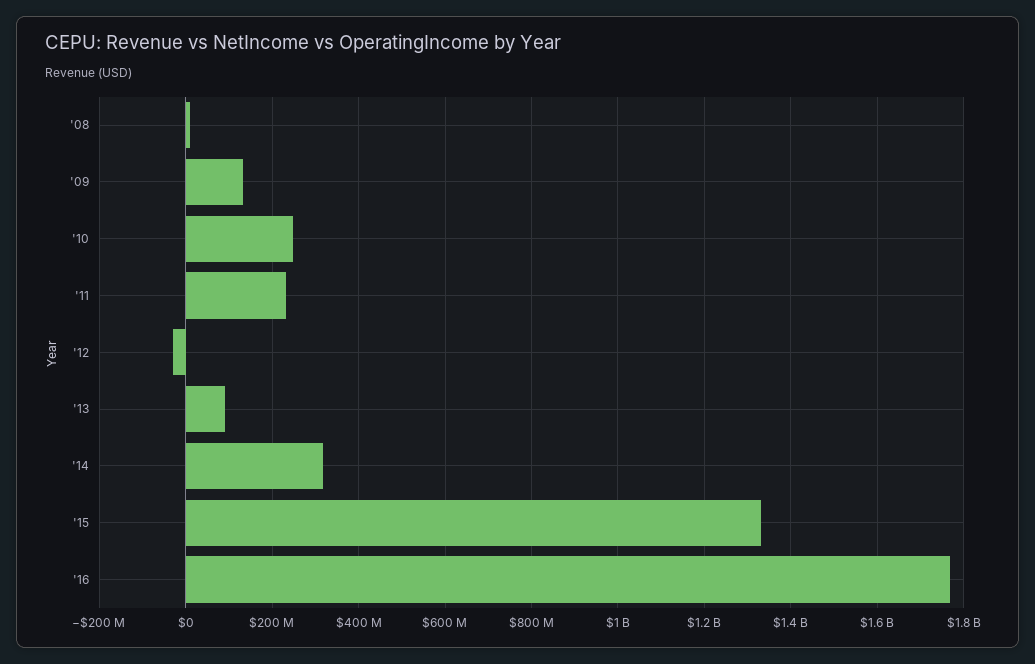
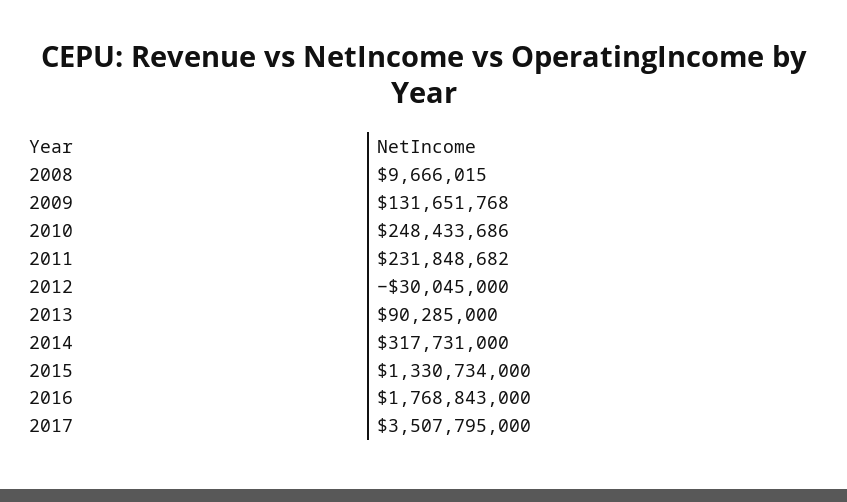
2017: none -> 3507795000

